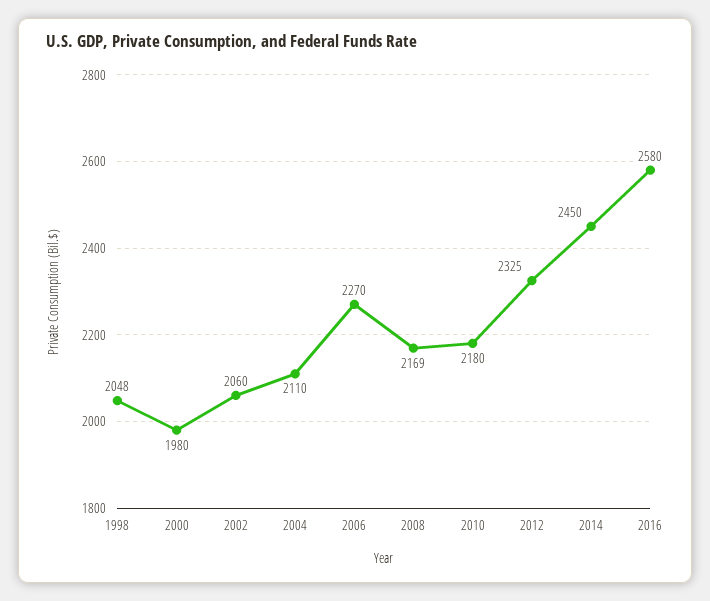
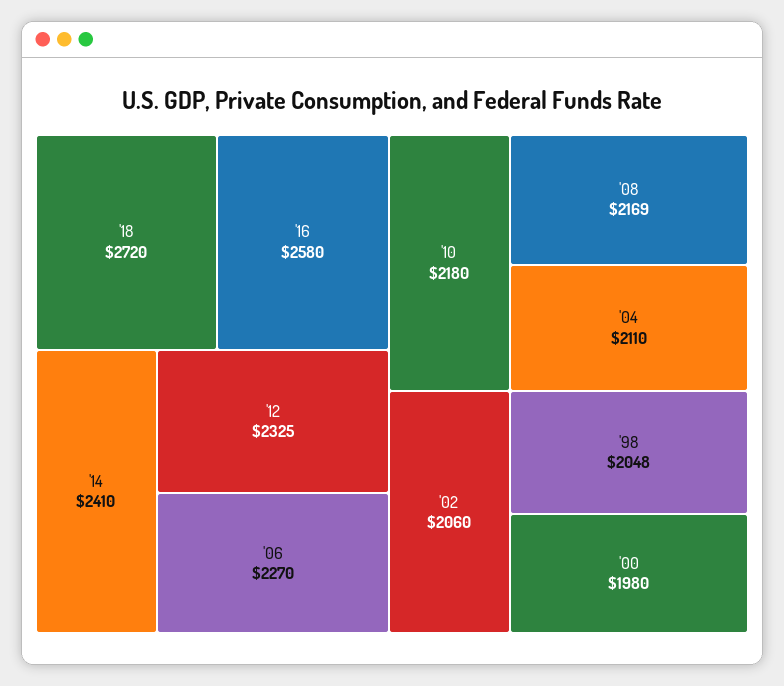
2014: 2450 -> 2410
'18: none -> 2720

